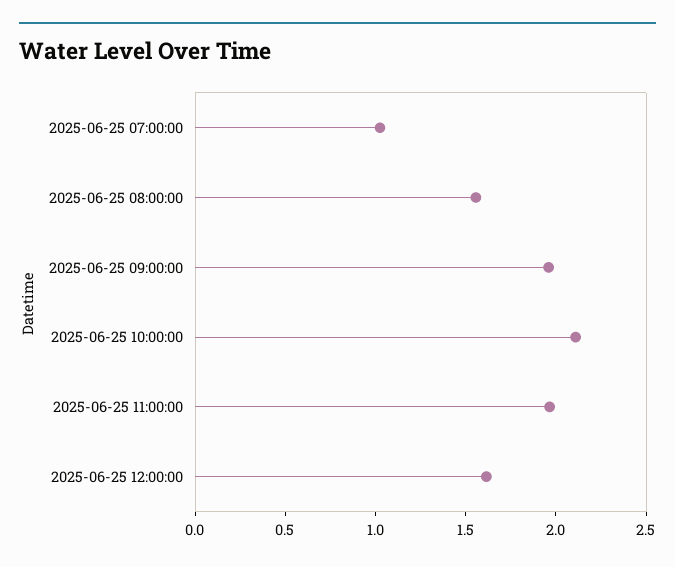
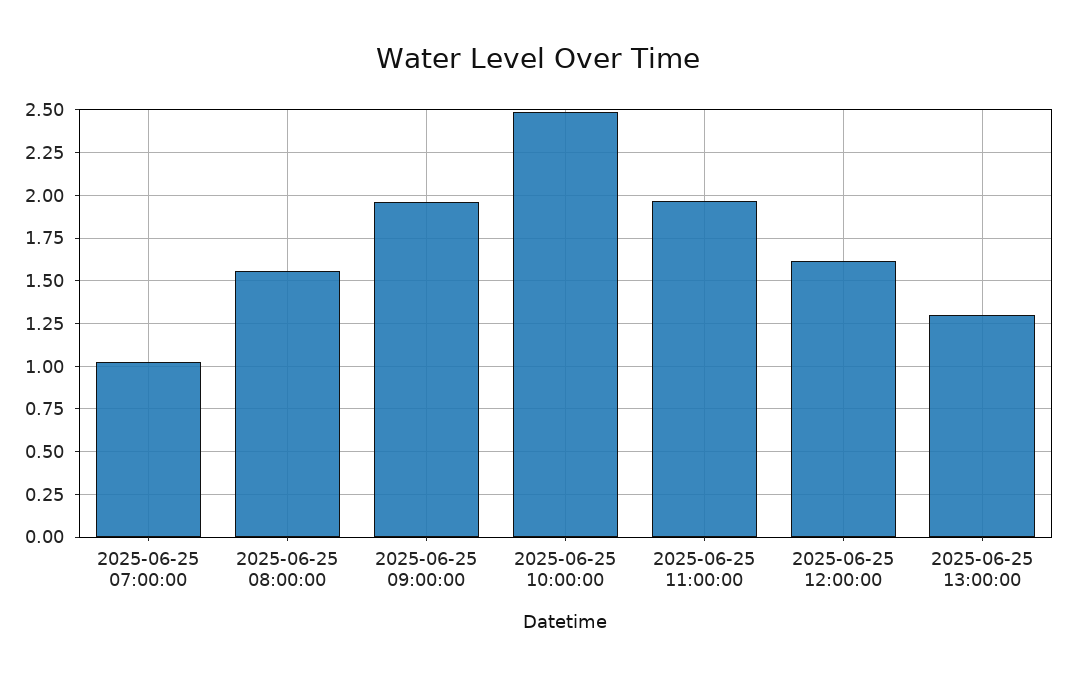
2025-06-25 10:00:00: 2.1 -> 2.5
2025-06-25 13:00:00: none -> 1.3

